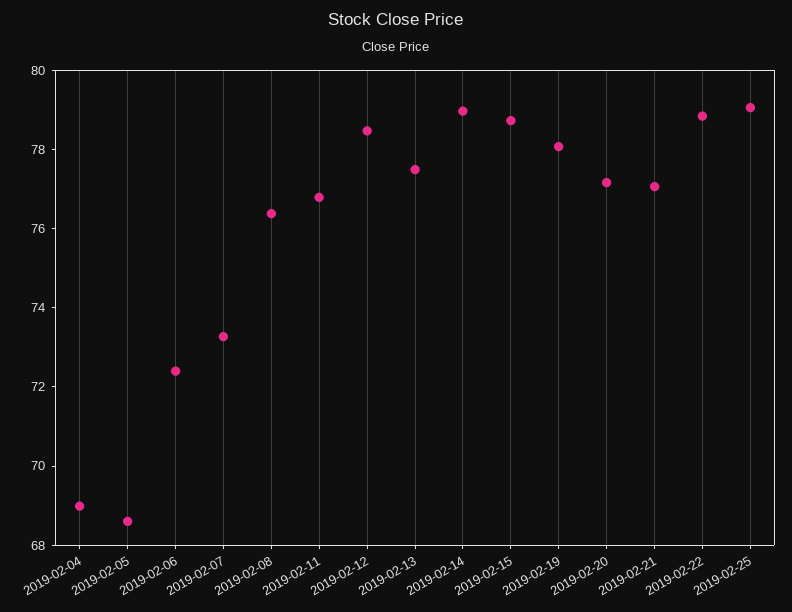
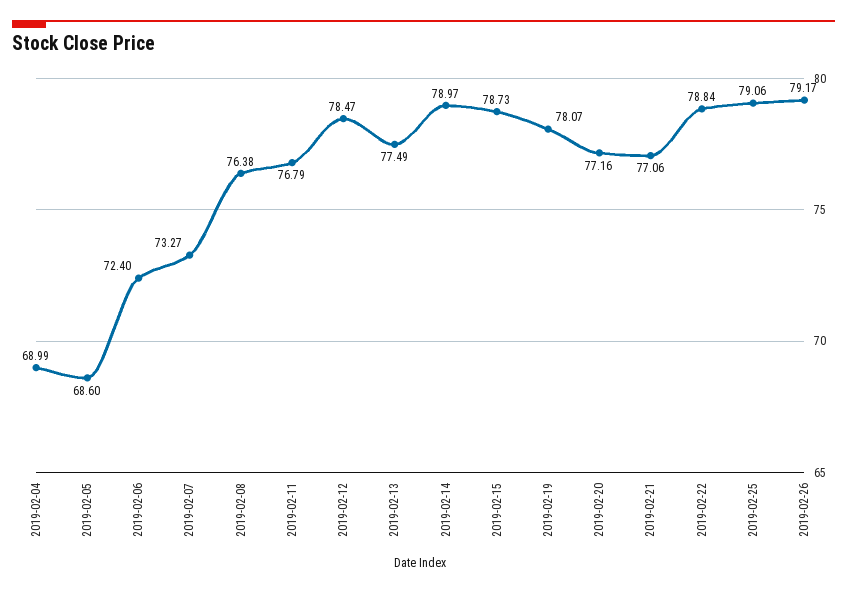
2019-02-26: none -> 79.17

